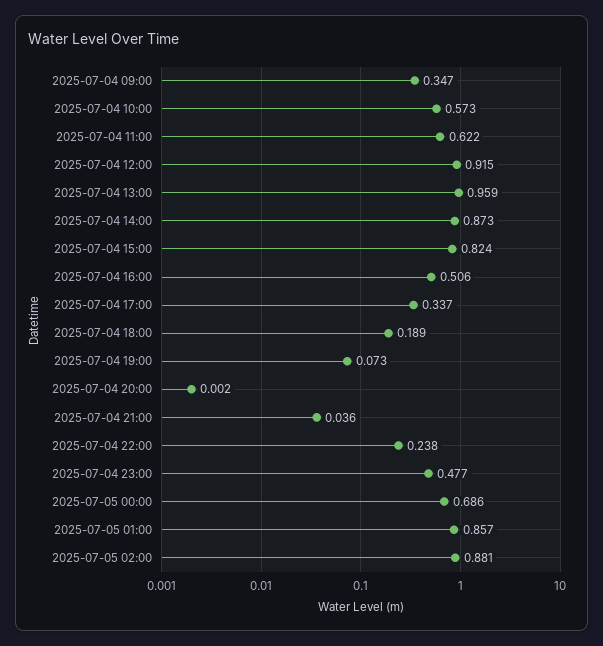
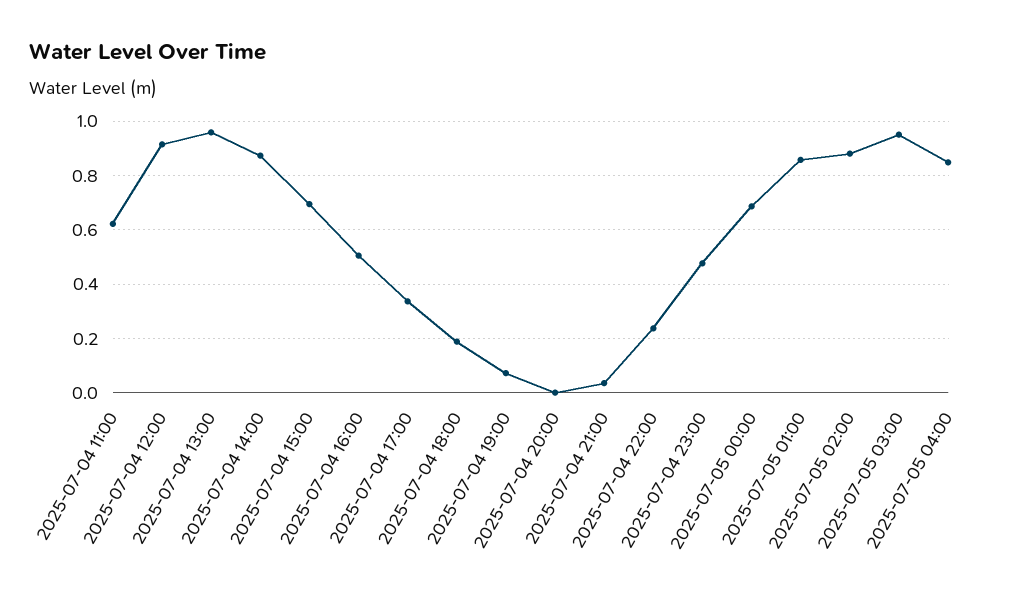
2025-07-04 09:00: 0.347 -> none
2025-07-04 10:00: 0.573 -> none
2025-07-04 15:00: 0.824 -> 0.7
2025-07-05 03:00: none -> 0.95
2025-07-05 04:00: none -> 0.85

